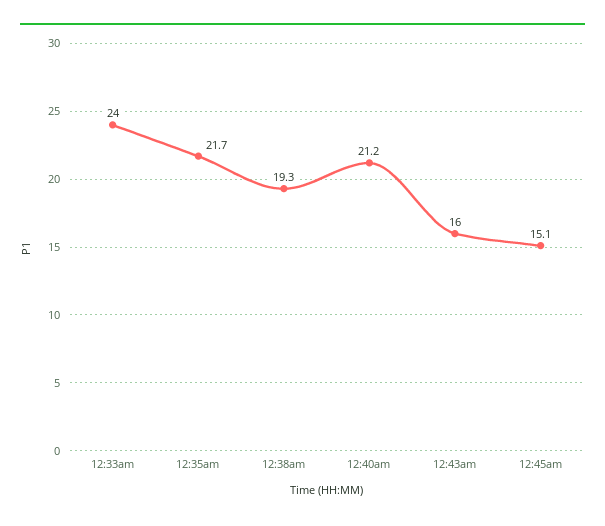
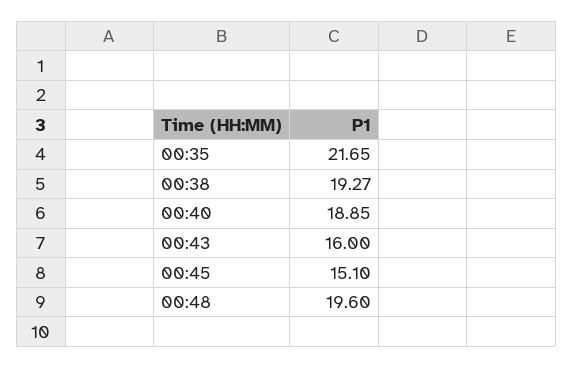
12:33am: 24 -> none
12:40am: 21.2 -> 18.85
00:48: none -> 19.6

